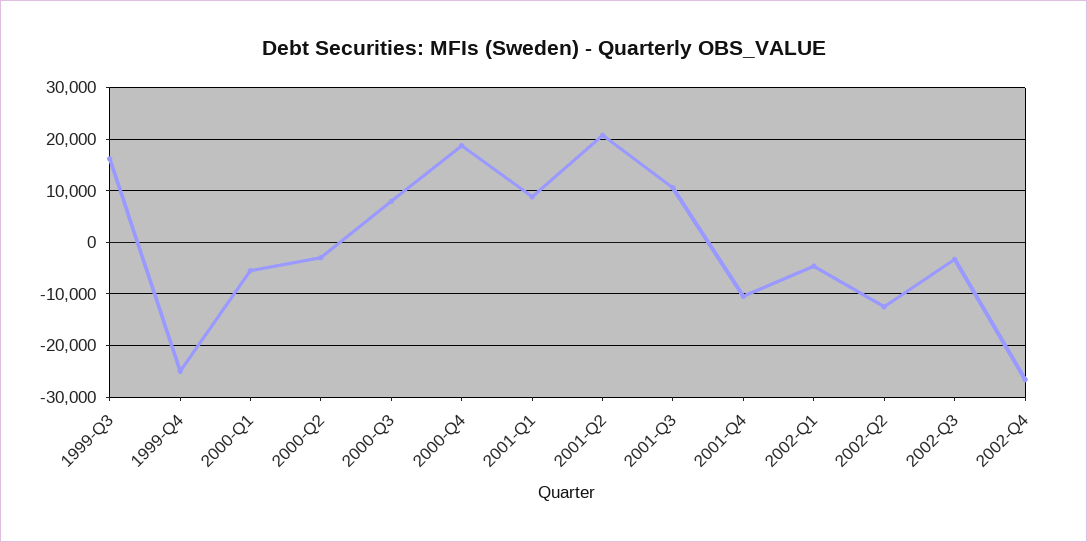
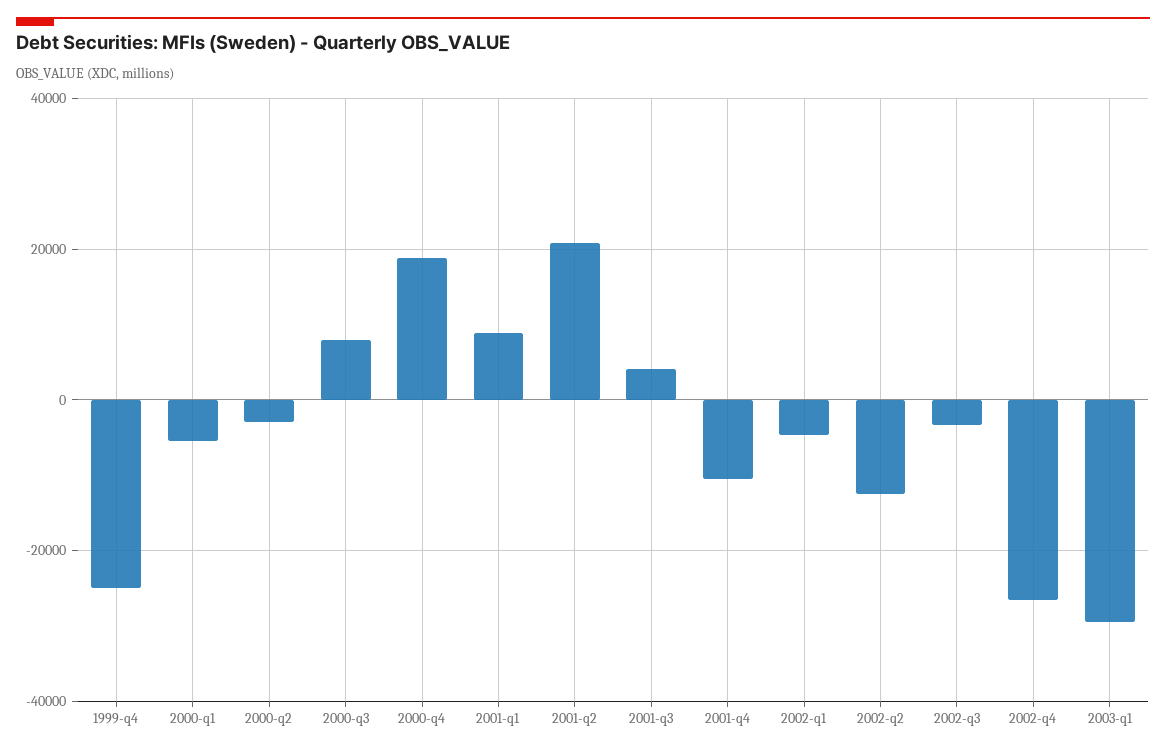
1999-Q3: 16000 -> none
2001-Q3: 10000 -> 4000
2003-q1: none -> -30000

